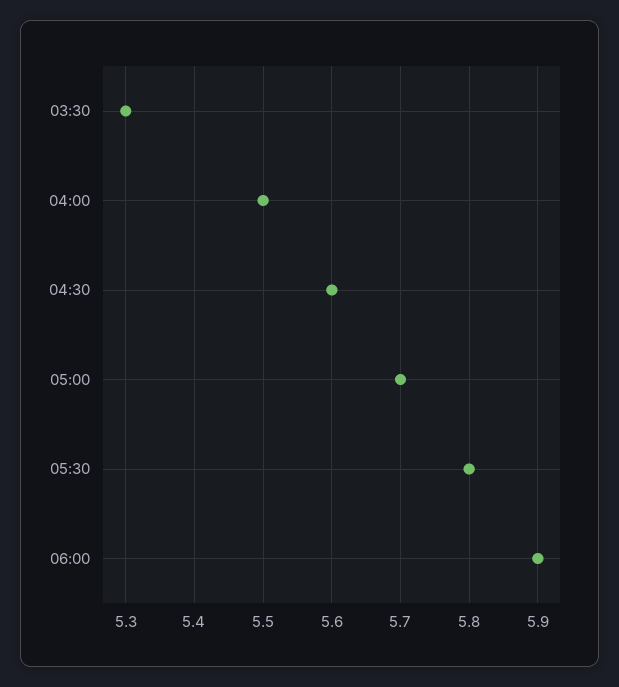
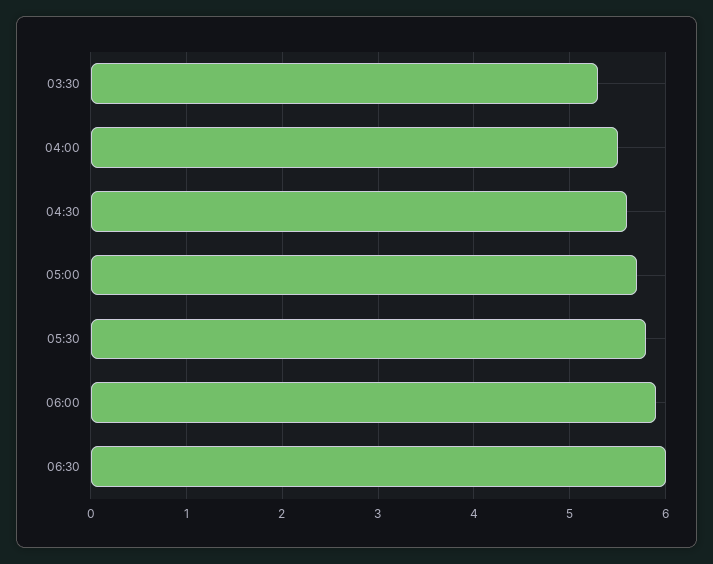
06:30: none -> 6

